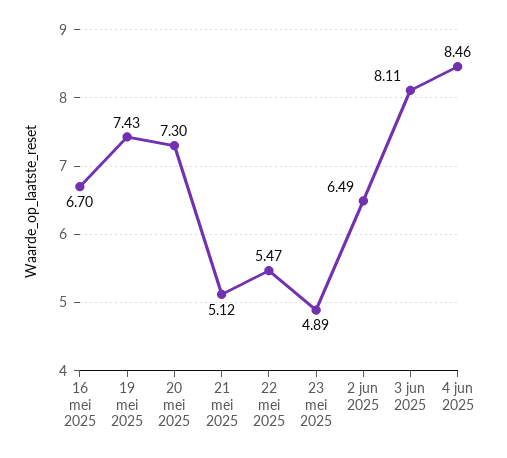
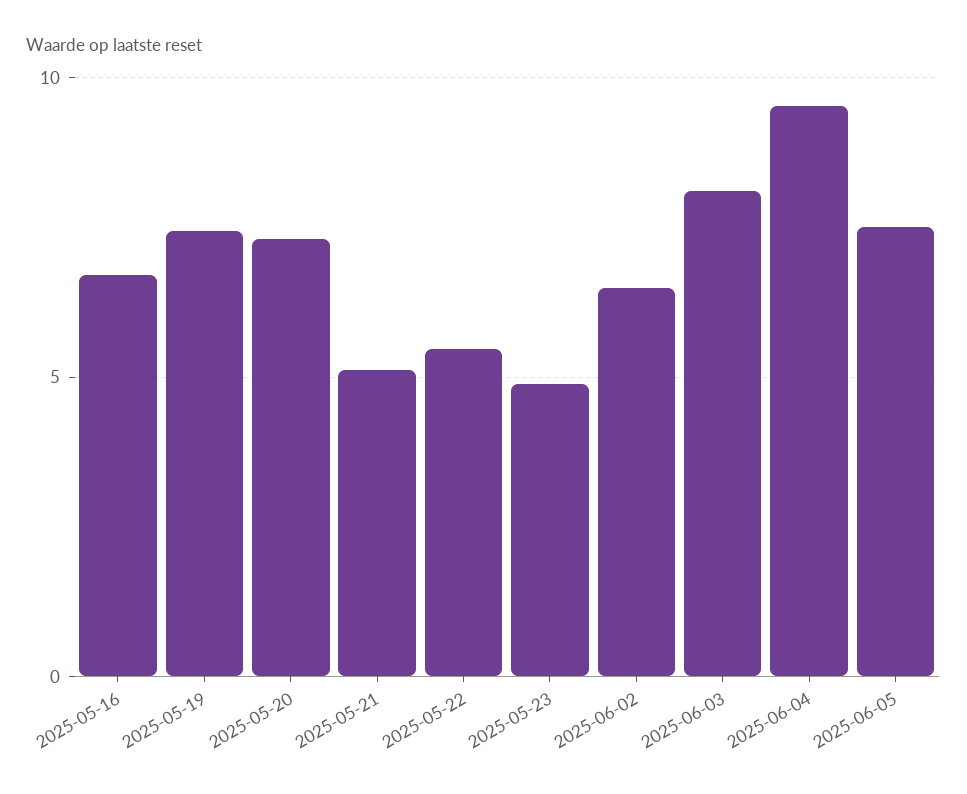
4 jun 2025: 8.46 -> 9.5
2025-06-05: none -> 7.5

